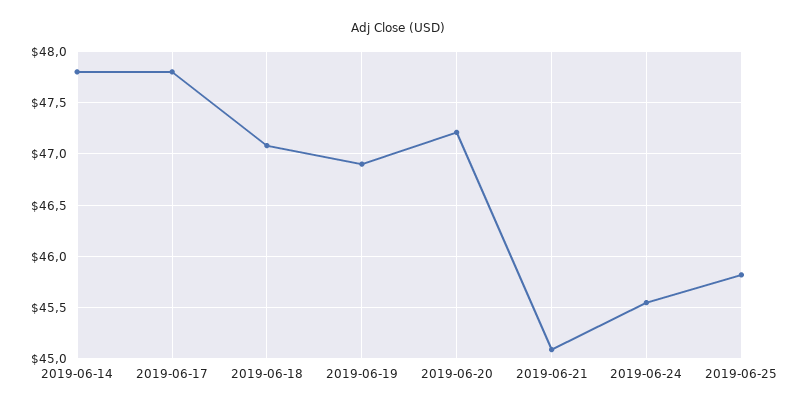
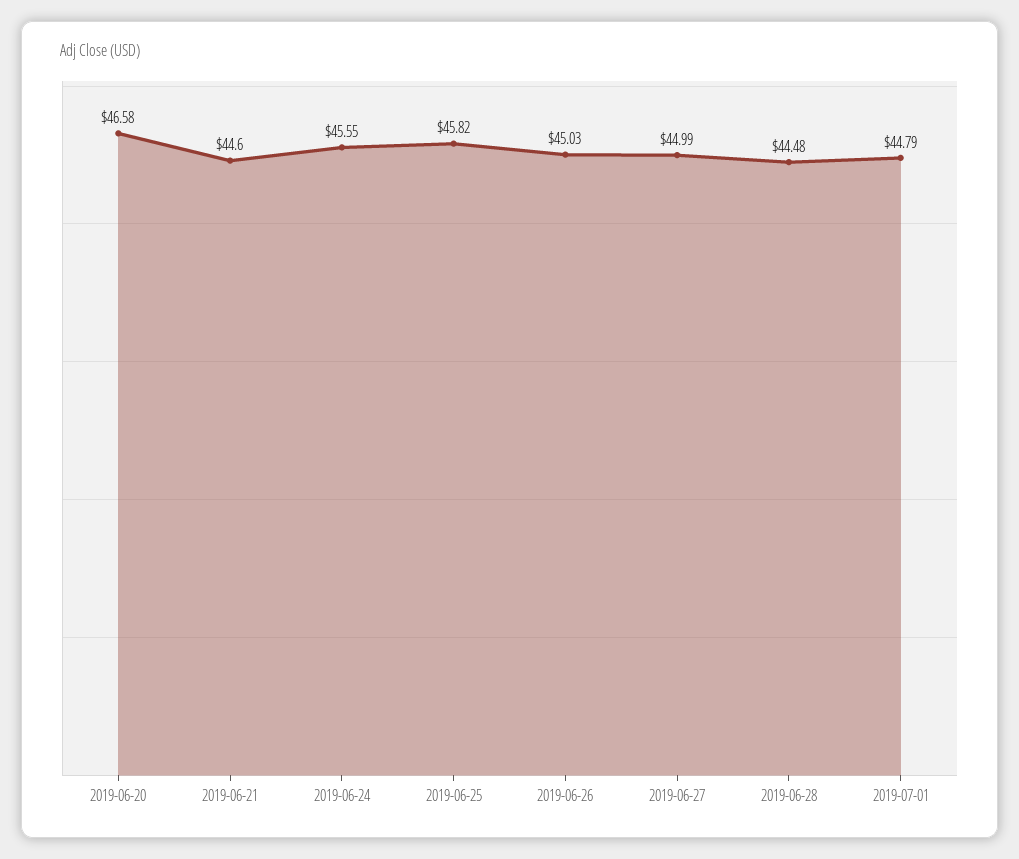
2019-06-14: 47.8 -> none
2019-06-17: 47.8 -> none
2019-06-18: 47.1 -> none
2019-06-19: 46.9 -> none
2019-06-20: 47.2 -> 46.58
2019-06-21: 45.1 -> 44.6
2019-06-26: none -> 45.03
2019-06-27: none -> 44.99
2019-06-28: none -> 44.48
2019-07-01: none -> 44.79

